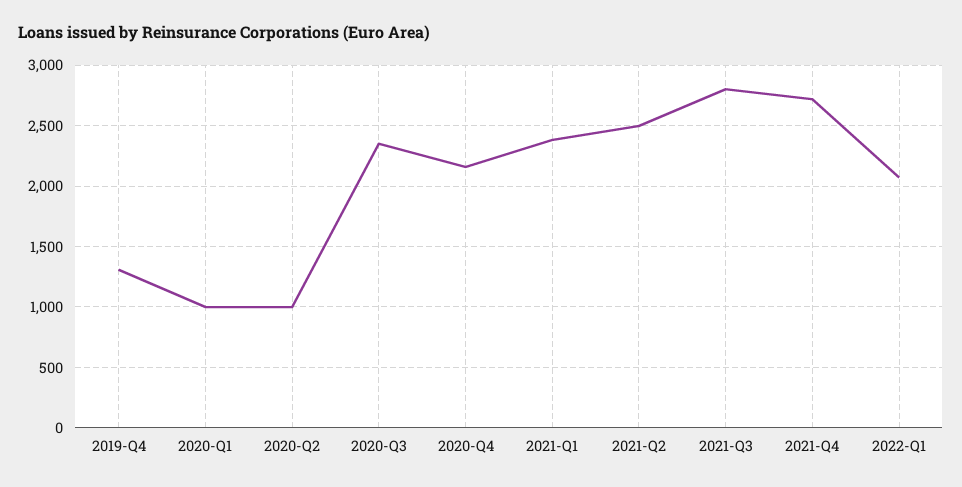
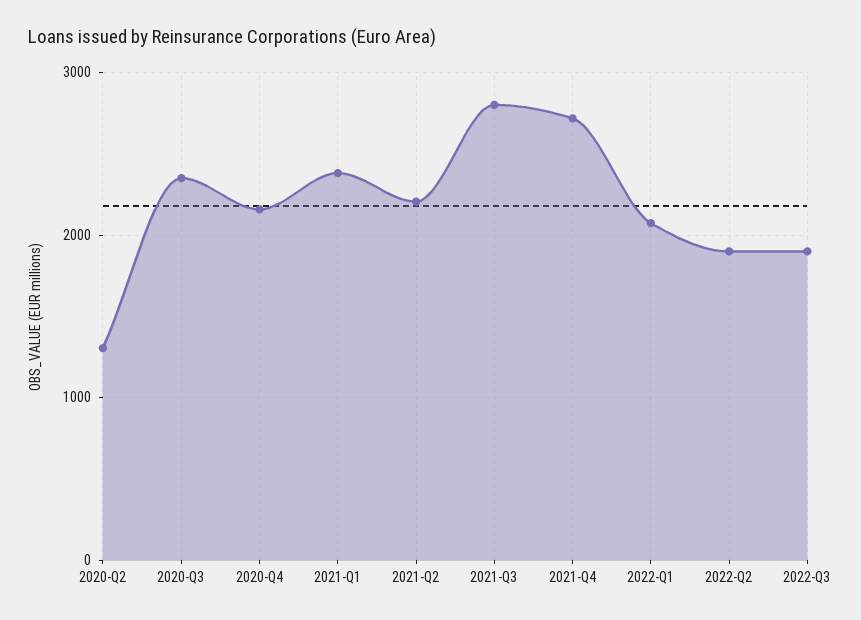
2019-Q4: 1300 -> none
2020-Q1: 1000 -> none
2020-Q2: 1000 -> 1300
2021-Q2: 2500 -> 2200
2022-Q2: none -> 1900
2022-Q3: none -> 1900

